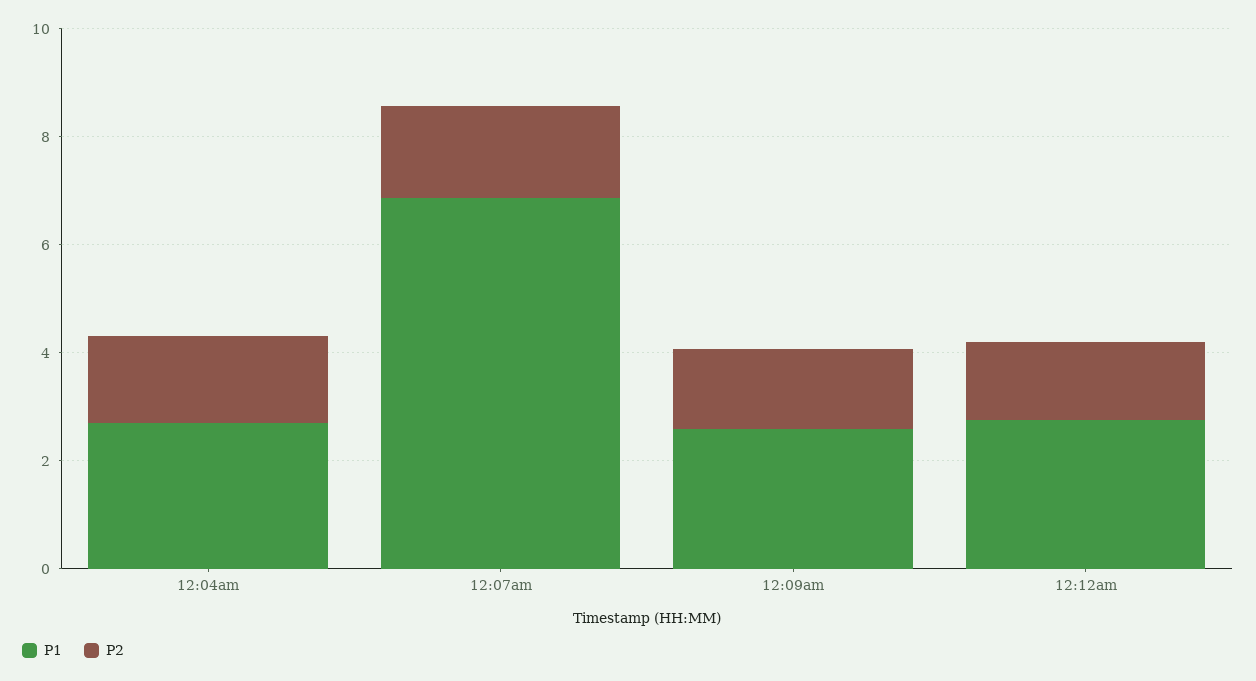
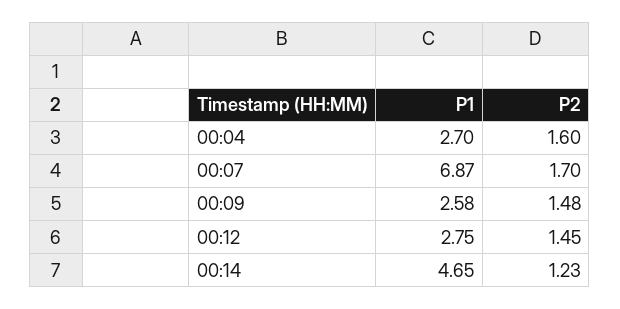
P1, 00:14: none -> 4.65
P2, 00:14: none -> 1.23

